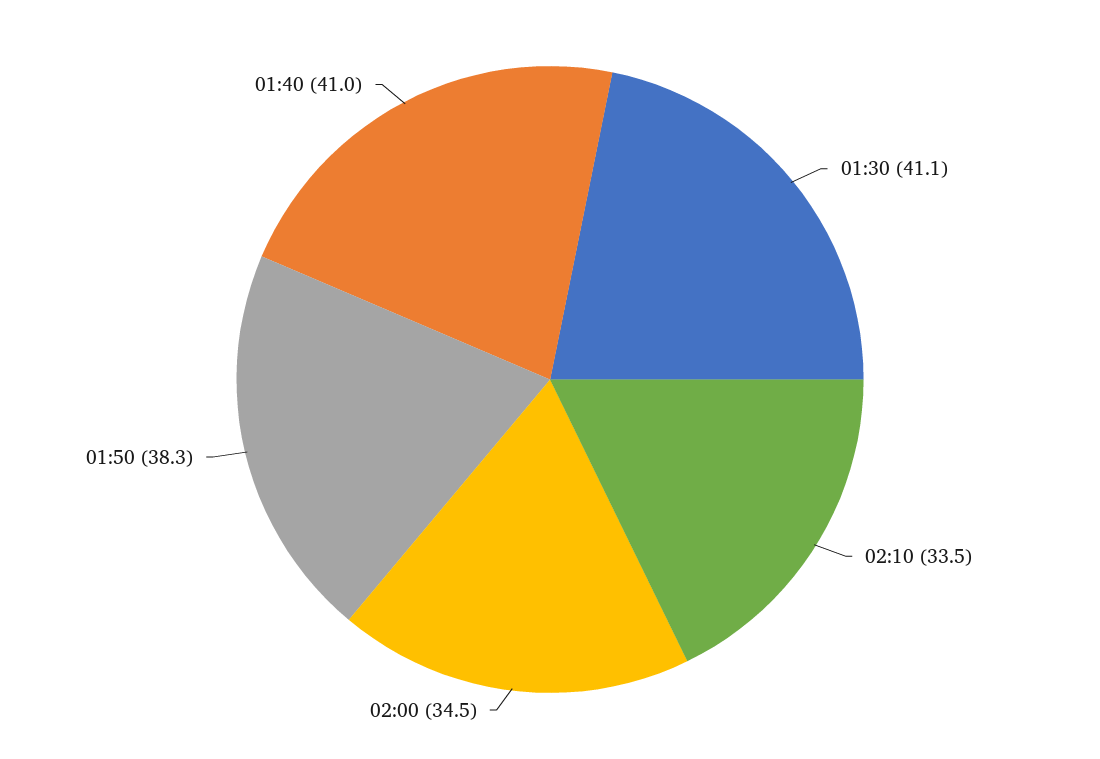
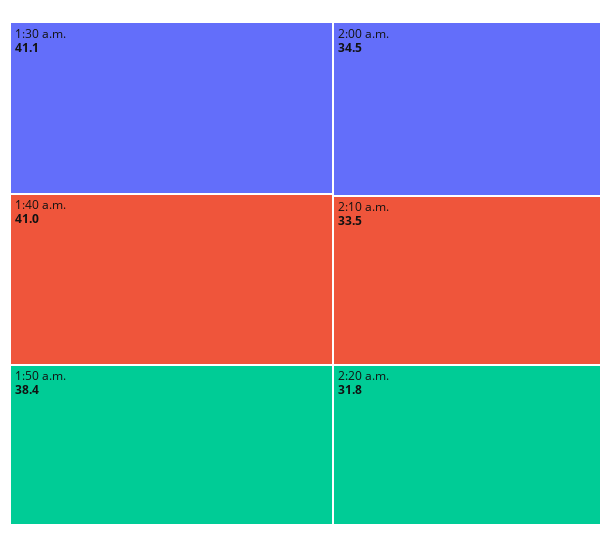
01:50: 38.3 -> 38.4
2:20 a.m.: none -> 31.8

